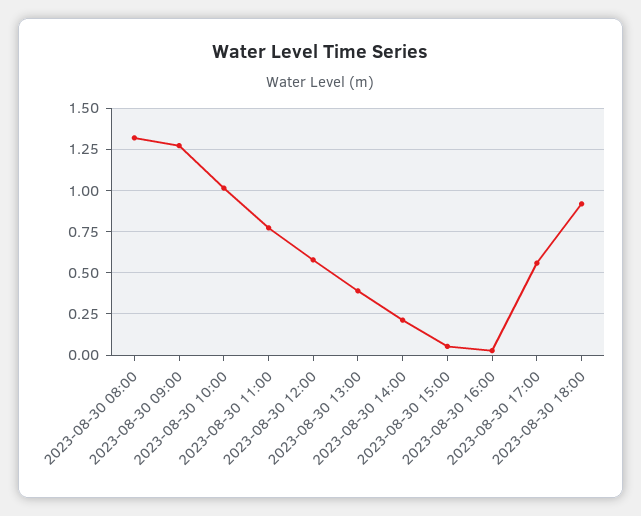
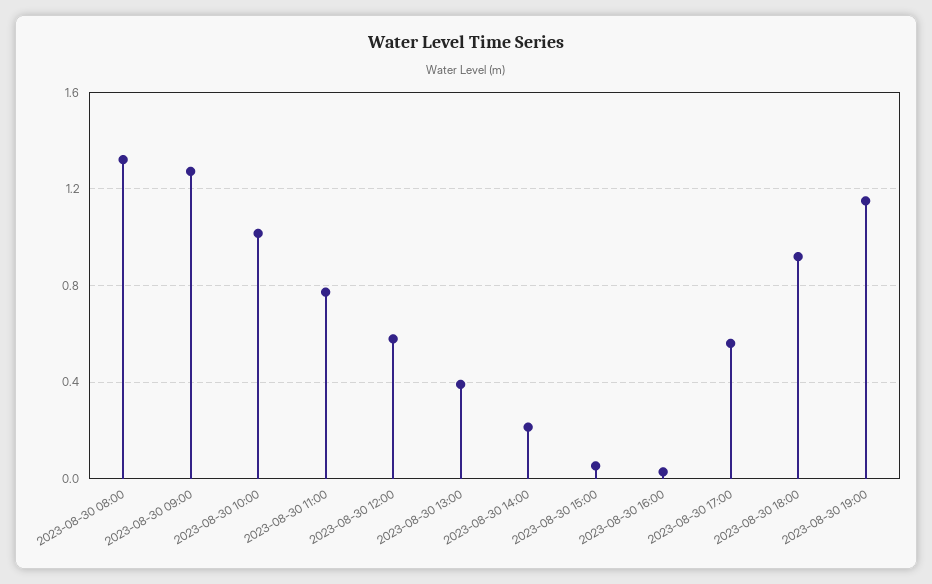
2023-08-30 19:00: none -> 1.15

